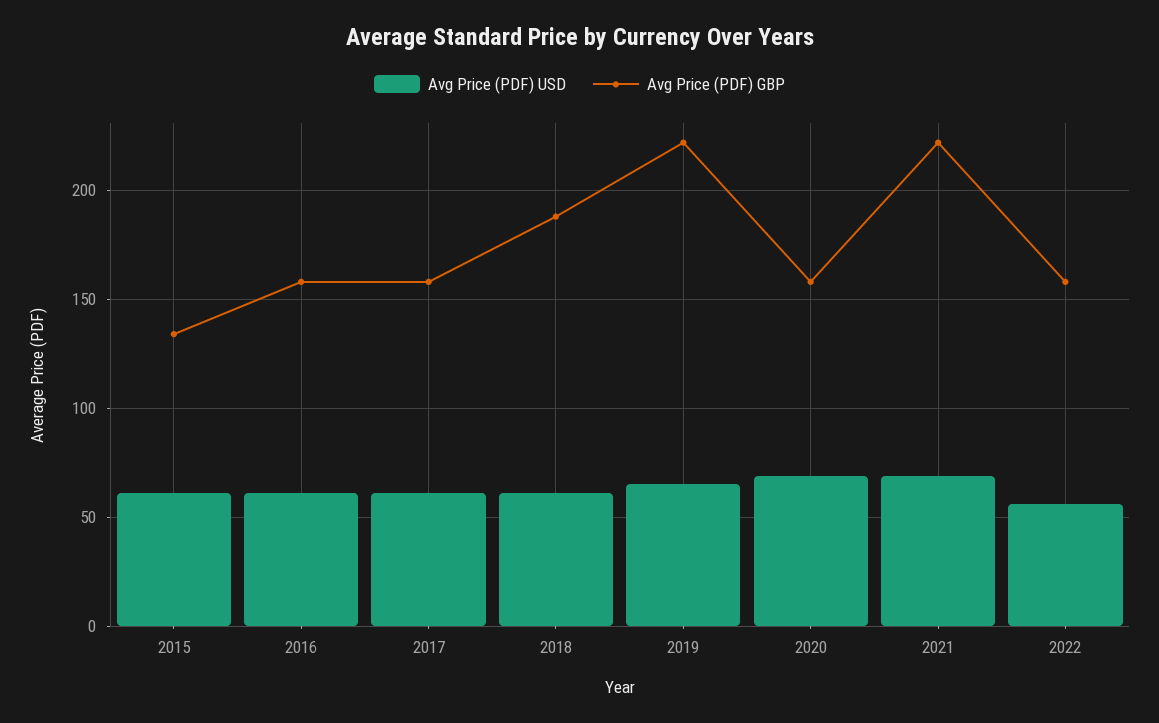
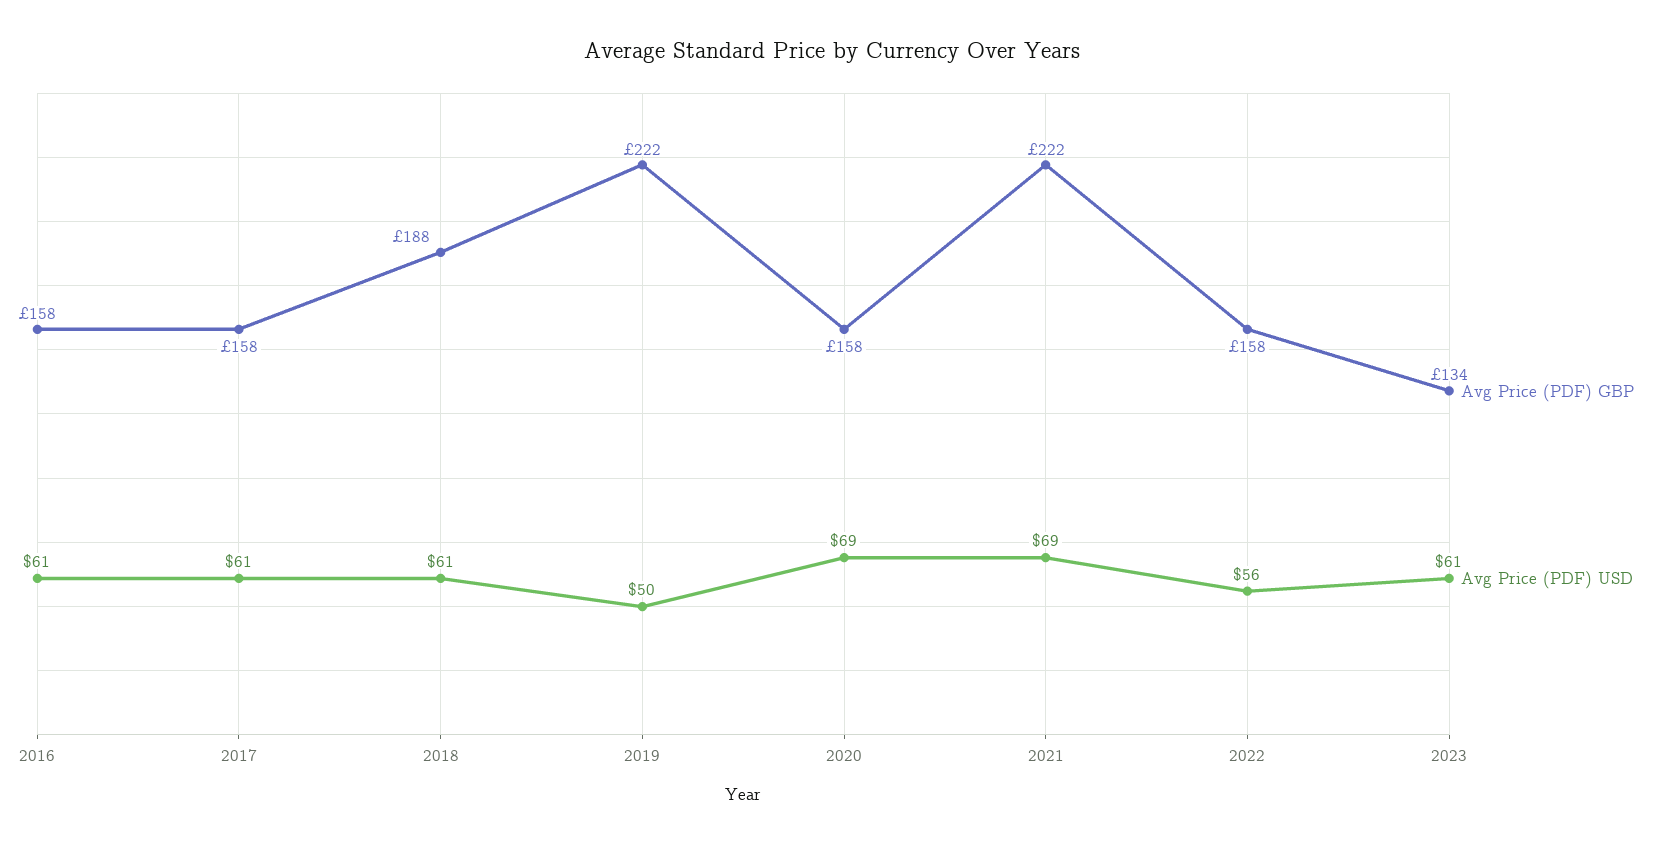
Avg Price (PDF) USD, 2015: 60 -> none
Avg Price (PDF) GBP, 2015: 135 -> none
Avg Price (PDF) USD, 2019: 65 -> 50
Avg Price (PDF) GBP, 2023: none -> 134
Avg Price (PDF) USD, 2023: none -> 61

